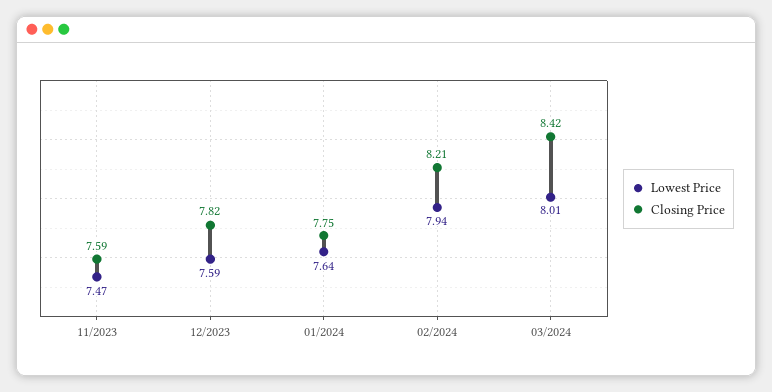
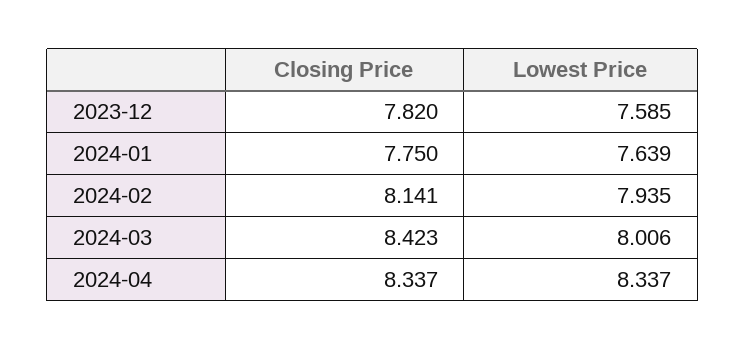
Lowest Price, 11/2023: 7.47 -> none
Closing Price, 11/2023: 7.59 -> none
Closing Price, 02/2024: 8.21 -> 8.141
Closing Price, 2024-04: none -> 8.337
Lowest Price, 2024-04: none -> 8.337

